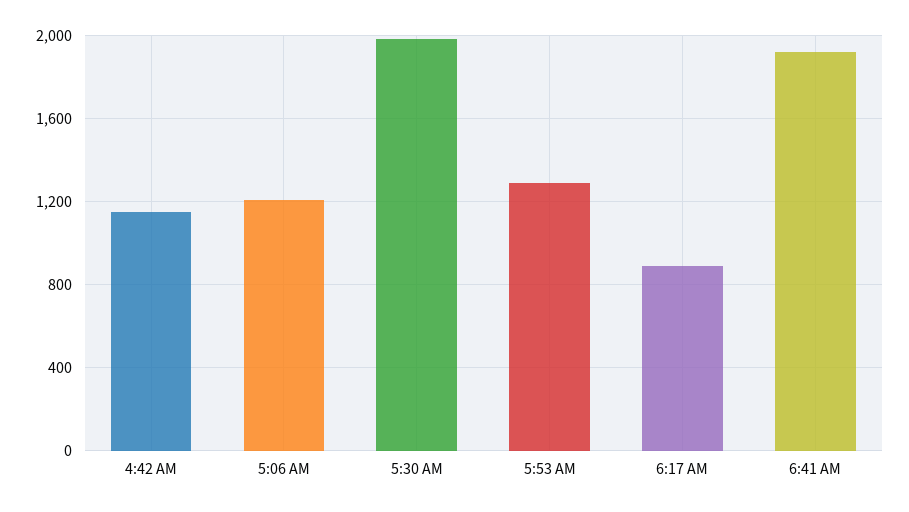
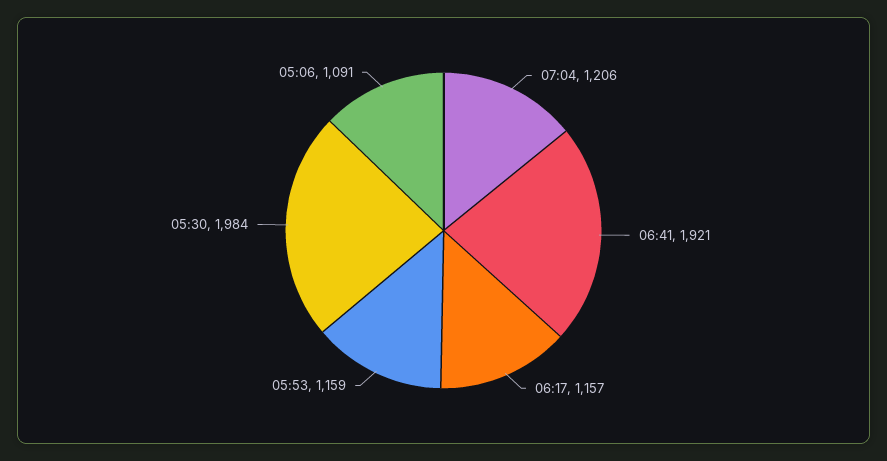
4:42 AM: 1150 -> none
5:06 AM: 1200 -> 1091
5:53 AM: 1300 -> 1159
6:17 AM: 900 -> 1157
07:04: none -> 1206

